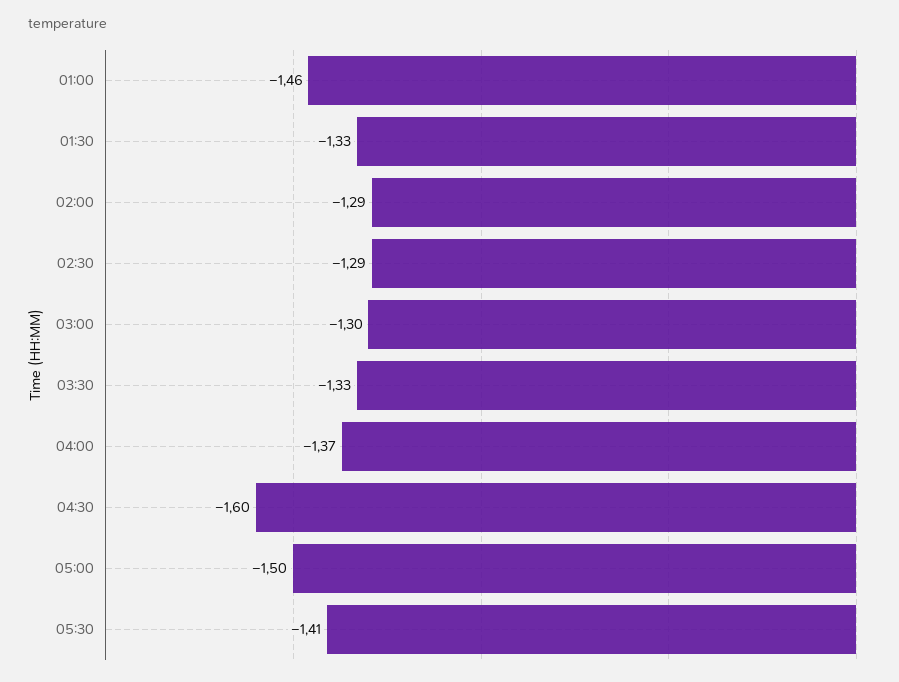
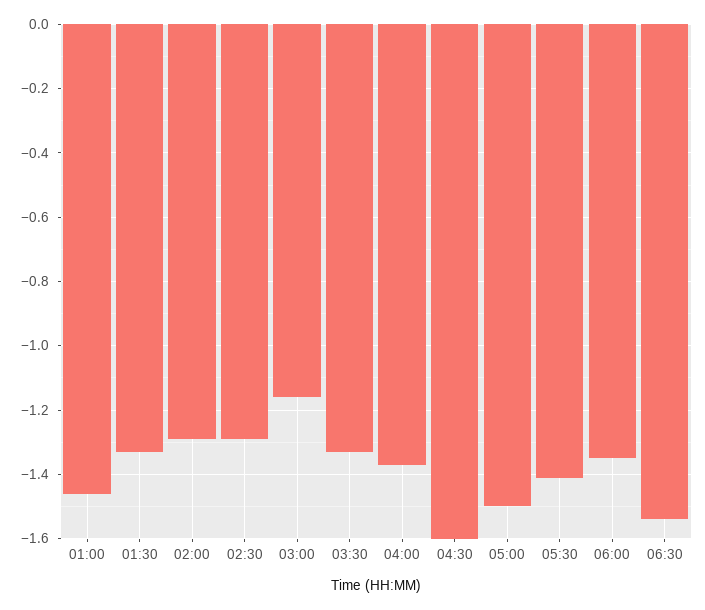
03:00: -1.3 -> -1.15
06:00: none -> -1.35
06:30: none -> -1.55

